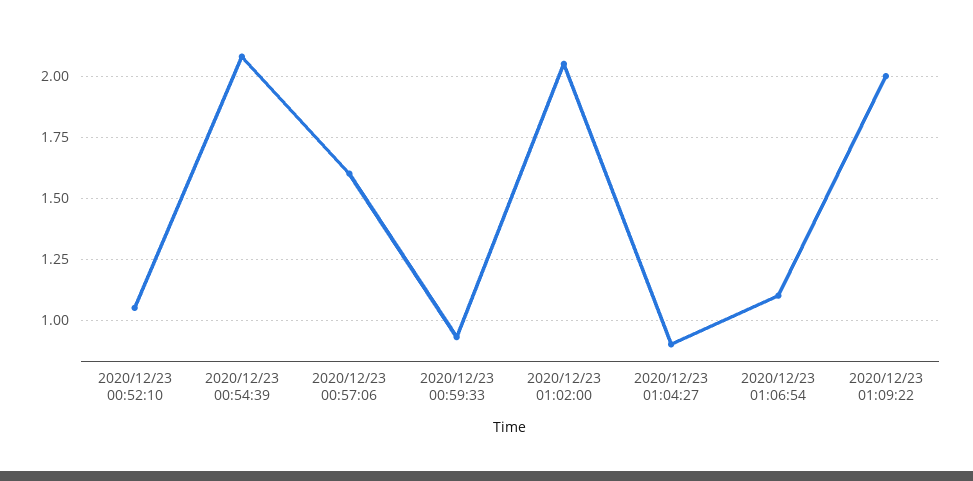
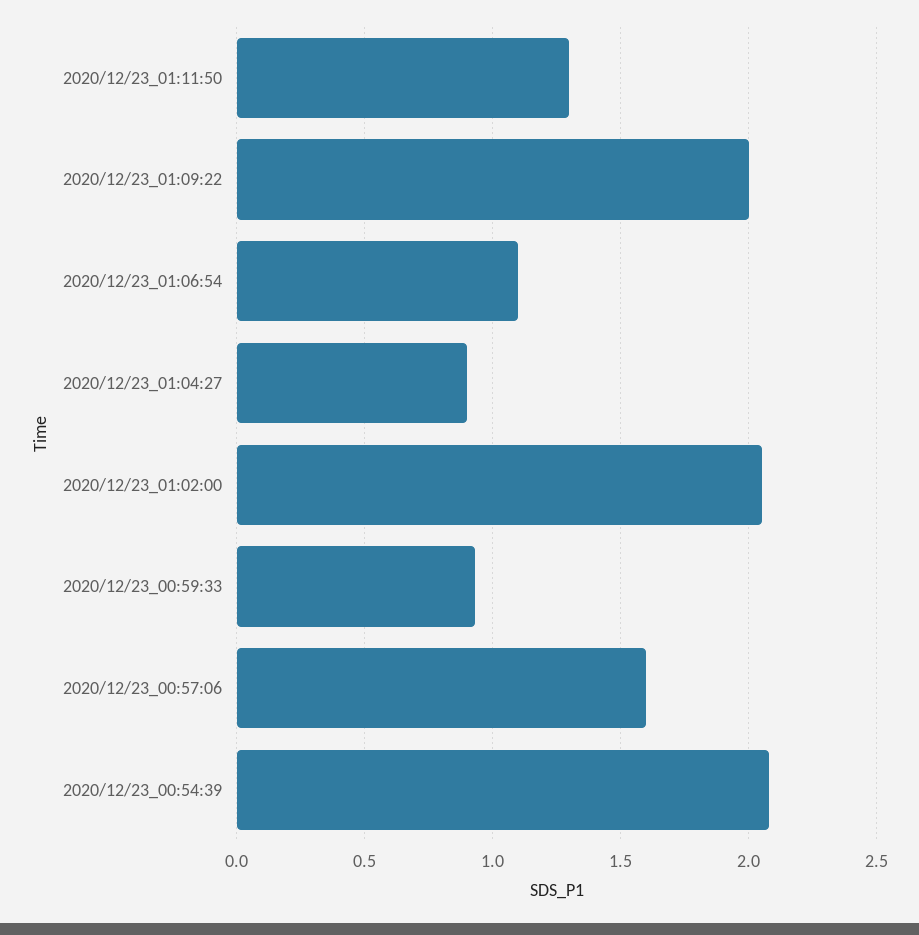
2020/12/23 00:52:10: 1.05 -> none
2020/12/23_01:11:50: none -> 1.3

